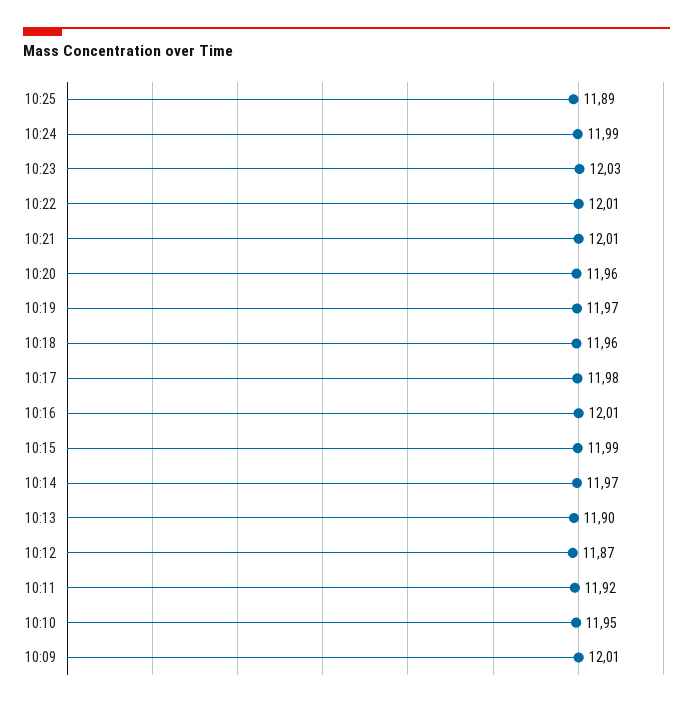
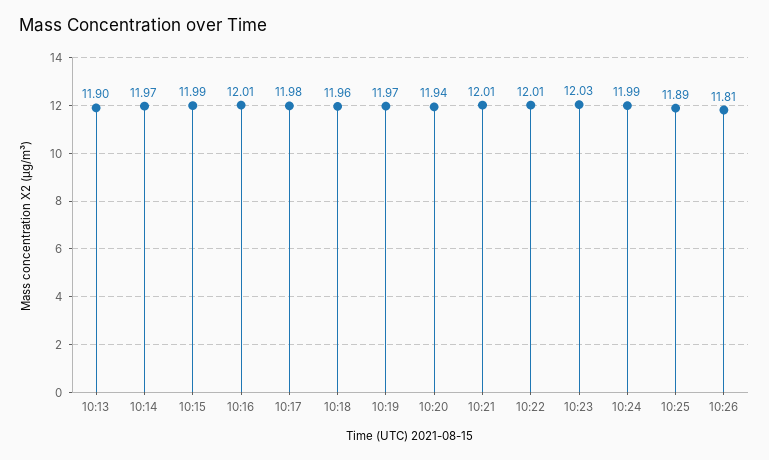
10:20: 11.96 -> 11.94
10:12: 11.87 -> none
10:11: 11.92 -> none
10:10: 11.95 -> none
10:09: 12.01 -> none
10:26: none -> 11.81

